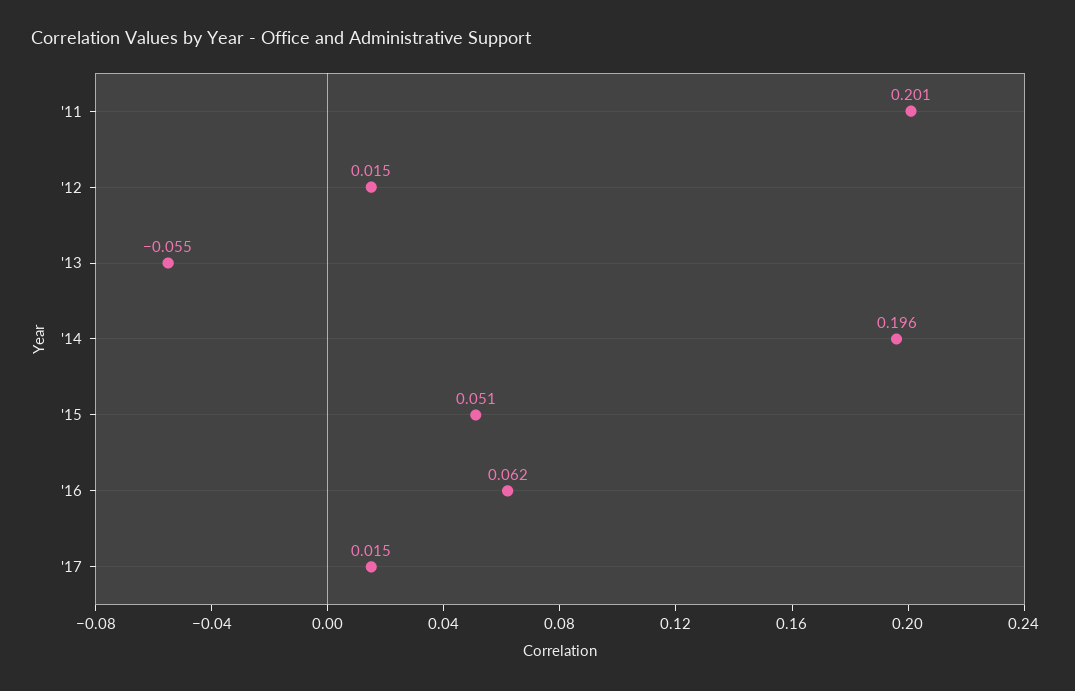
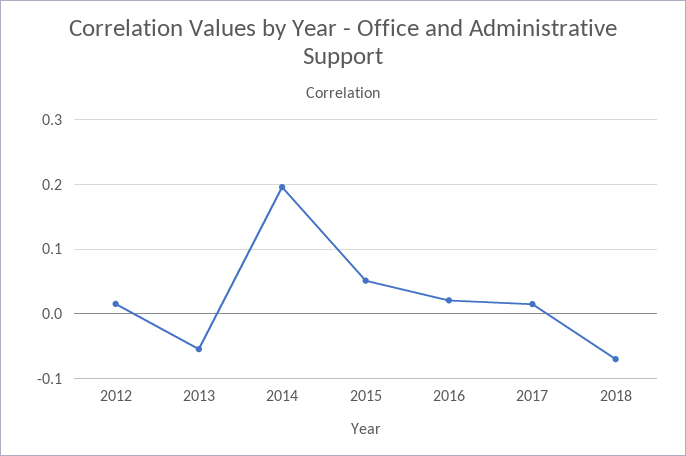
'11: 0.201 -> none
'16: 0.062 -> 0.02
2018: none -> -0.07

